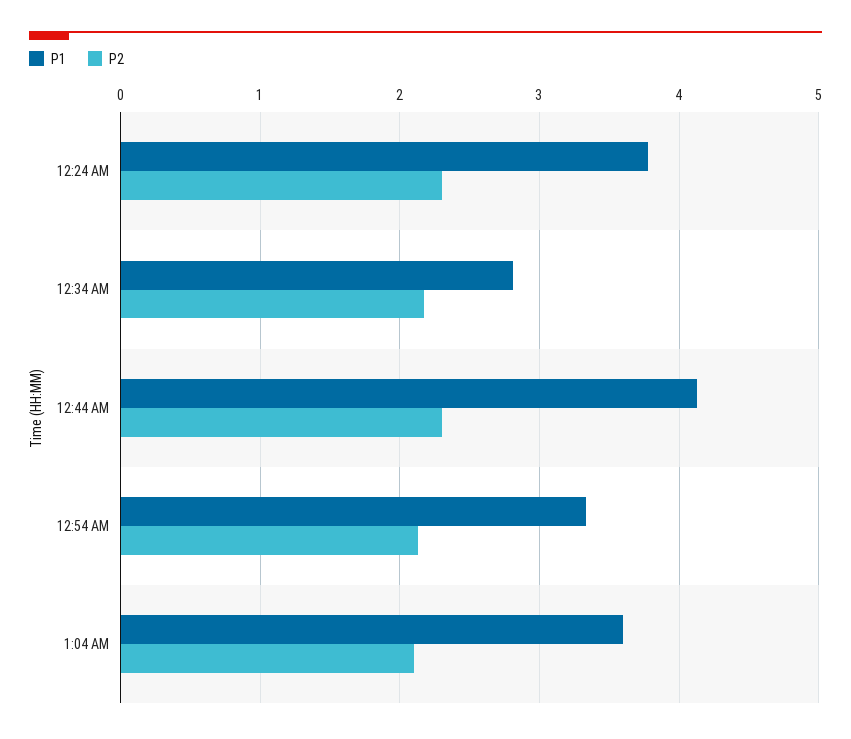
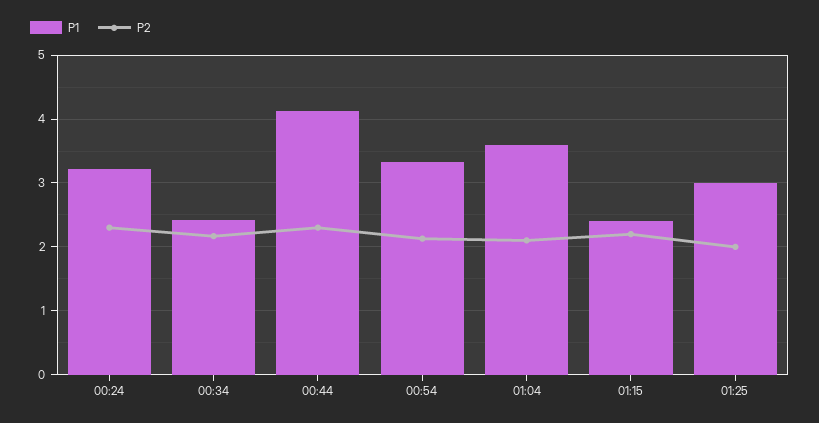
P1, 12:24 AM: 3.8 -> 3.2
P1, 12:34 AM: 2.8 -> 2.4
P1, 01:15: none -> 2.4
P2, 01:15: none -> 2.2
P1, 01:25: none -> 3
P2, 01:25: none -> 2

